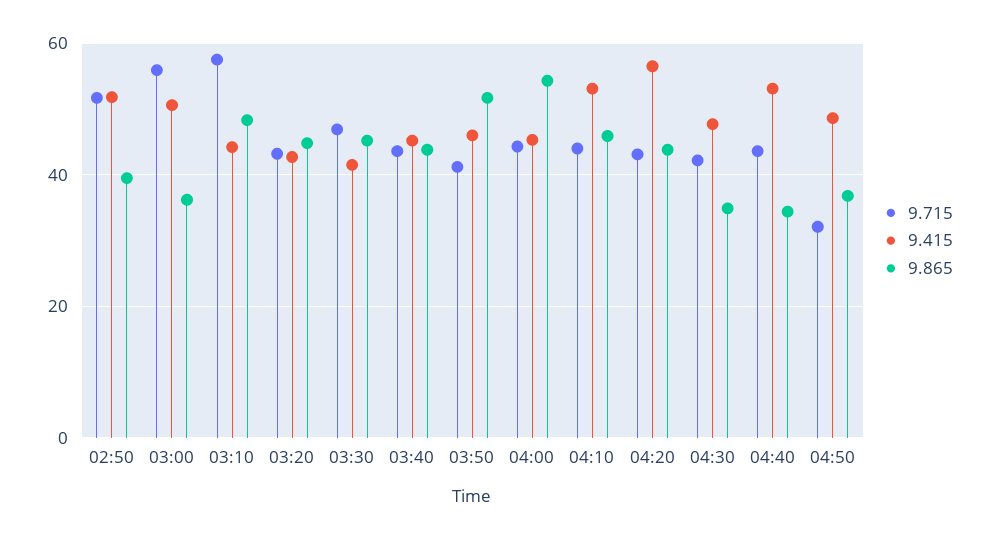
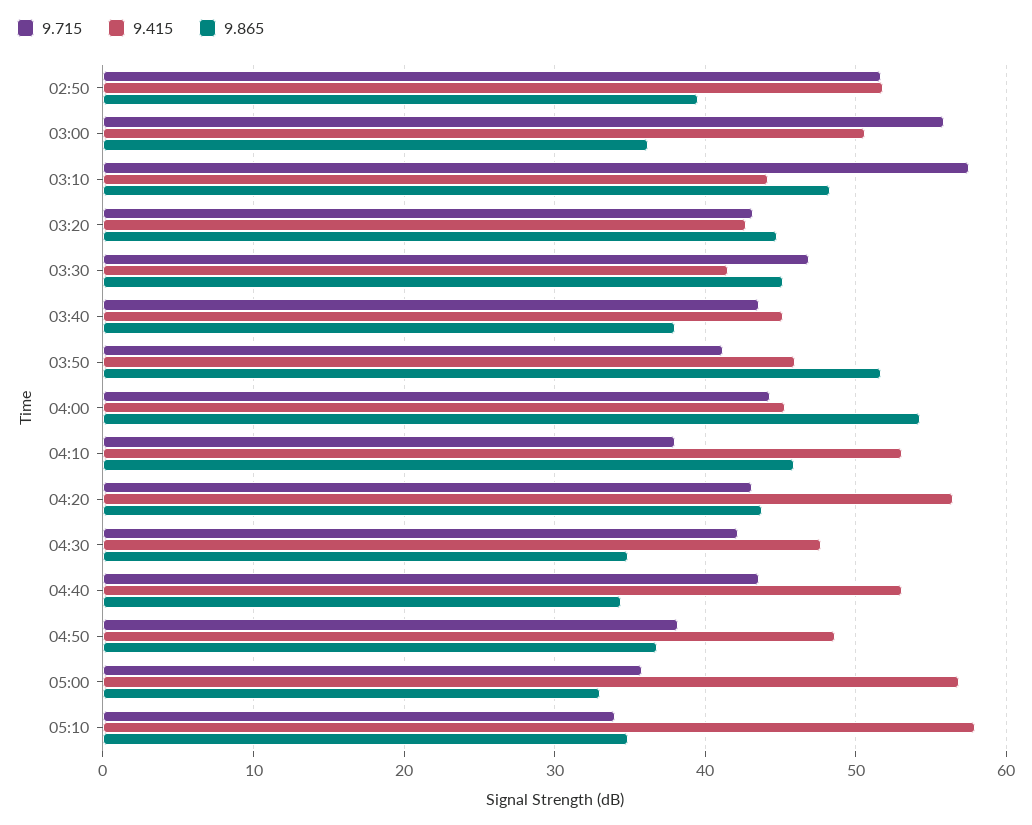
9.865, 03:40: 44 -> 38
9.715, 04:10: 44 -> 38
9.715, 04:50: 32 -> 38
9.715, 05:00: none -> 36
9.415, 05:00: none -> 57
9.865, 05:00: none -> 33
9.715, 05:10: none -> 34
9.415, 05:10: none -> 58
9.865, 05:10: none -> 35

